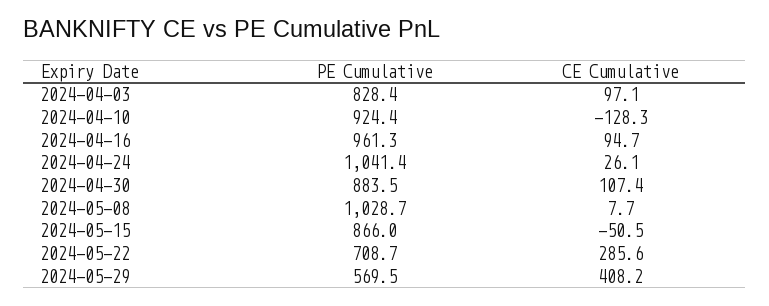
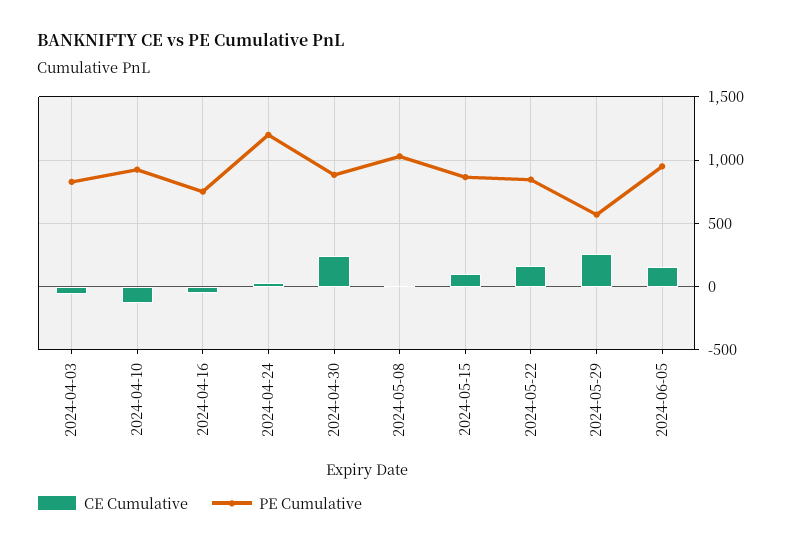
CE Cumulative, 2024-04-03: 97.1 -> -50
PE Cumulative, 2024-04-16: 961.3 -> 750
CE Cumulative, 2024-04-16: 94.7 -> -50
PE Cumulative, 2024-04-24: 1041.4 -> 1200
CE Cumulative, 2024-04-30: 107.4 -> 250
CE Cumulative, 2024-05-15: -50.5 -> 100
PE Cumulative, 2024-05-22: 708.7 -> 850
CE Cumulative, 2024-05-22: 285.6 -> 150
CE Cumulative, 2024-05-29: 408.2 -> 250
CE Cumulative, 2024-06-05: none -> 150
PE Cumulative, 2024-06-05: none -> 950

